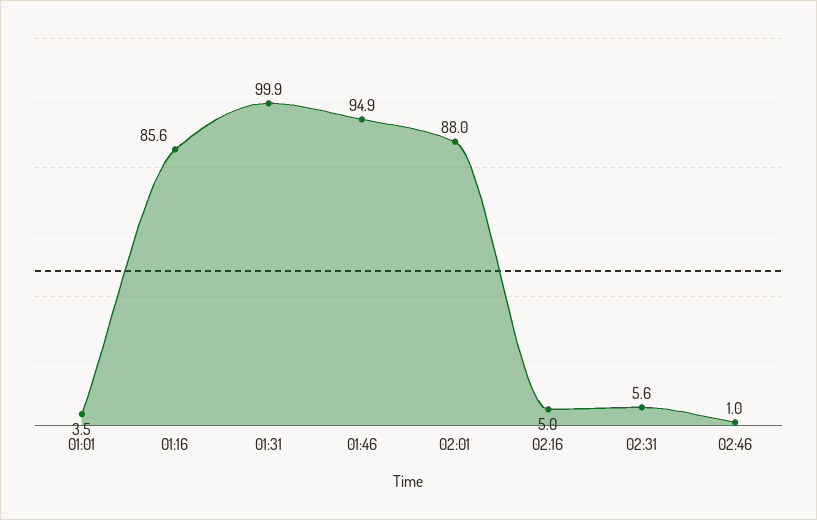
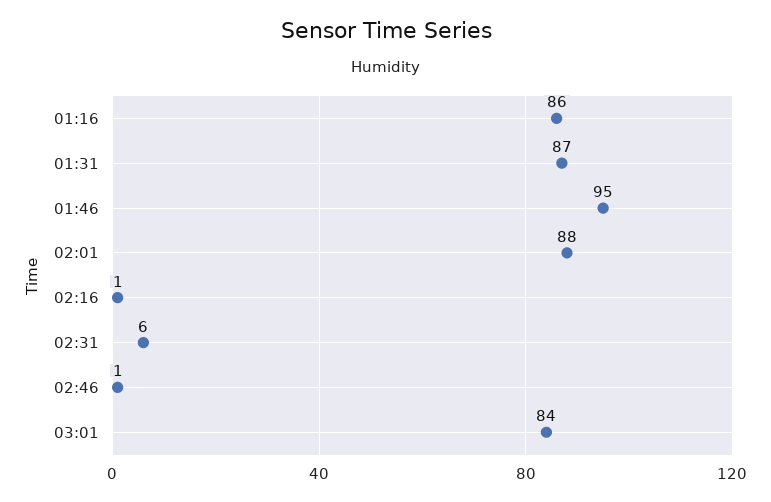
01:01: 3.5 -> none
01:31: 99.9 -> 87
02:16: 5 -> 1
03:01: none -> 84

